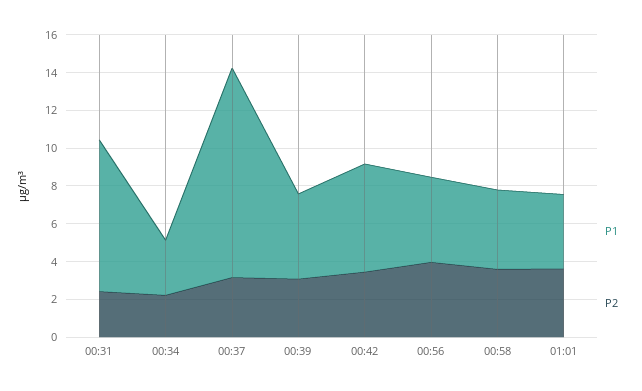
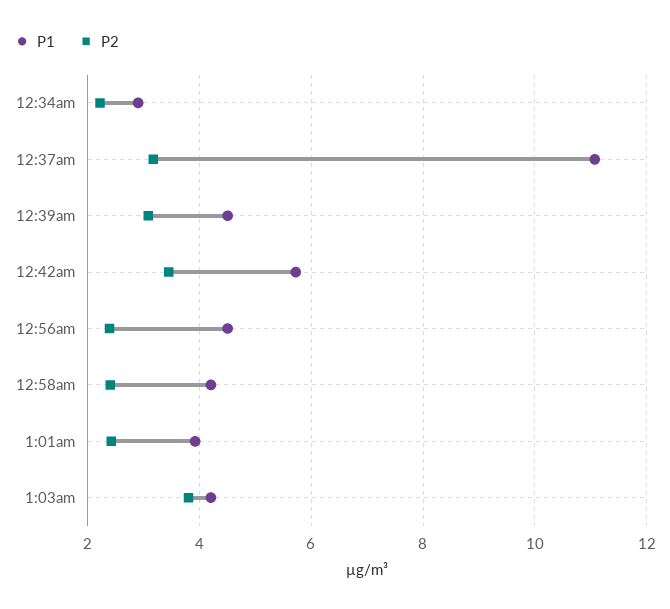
P1, 00:31: 8 -> none
P2, 00:31: 2.5 -> none
P2, 00:56: 4 -> 2.4
P2, 00:58: 3.5 -> 2.4
P2, 01:01: 3.5 -> 2.4
P1, 1:03am: none -> 4.2
P2, 1:03am: none -> 3.8

